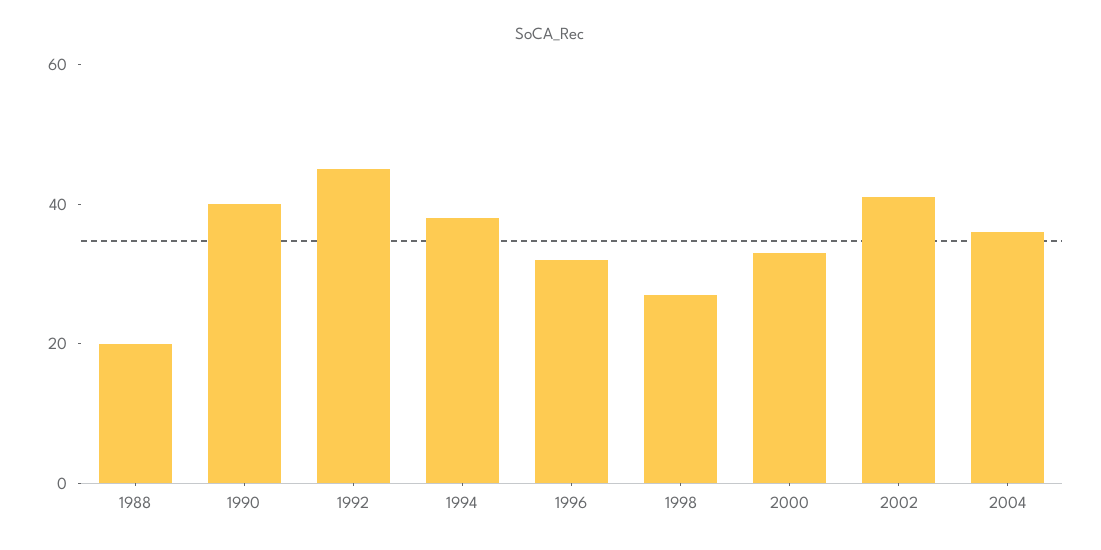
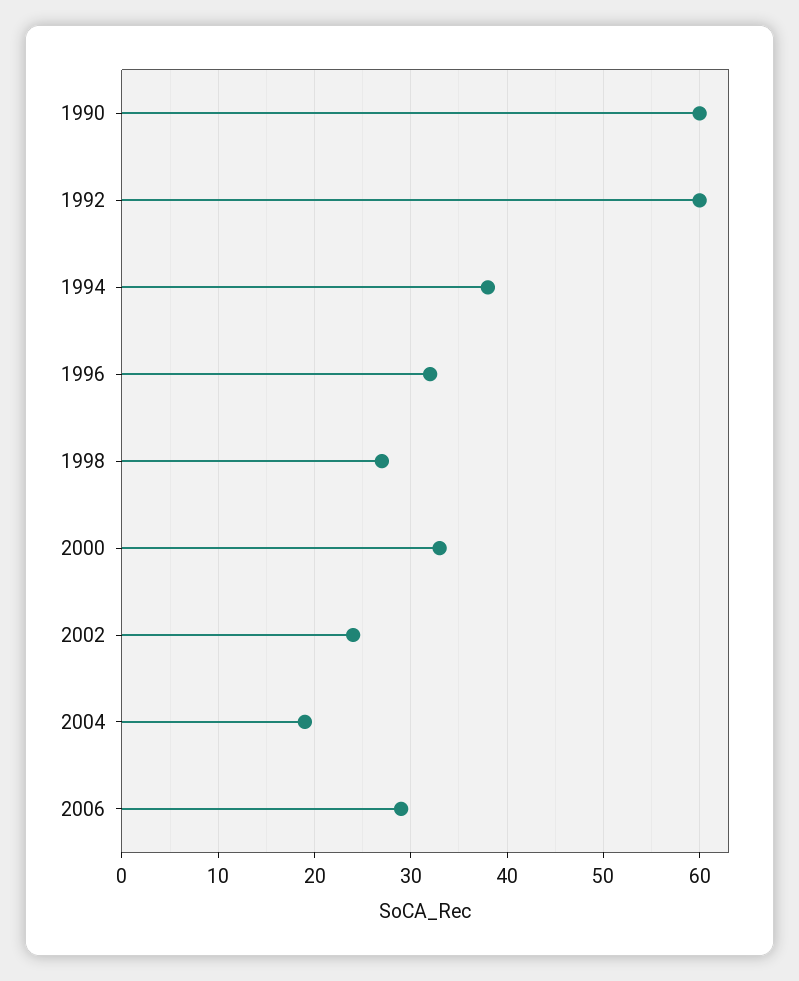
1988: 20 -> none
1990: 40 -> 60
1992: 45 -> 60
2002: 40 -> 24
2004: 35 -> 19
2006: none -> 29

